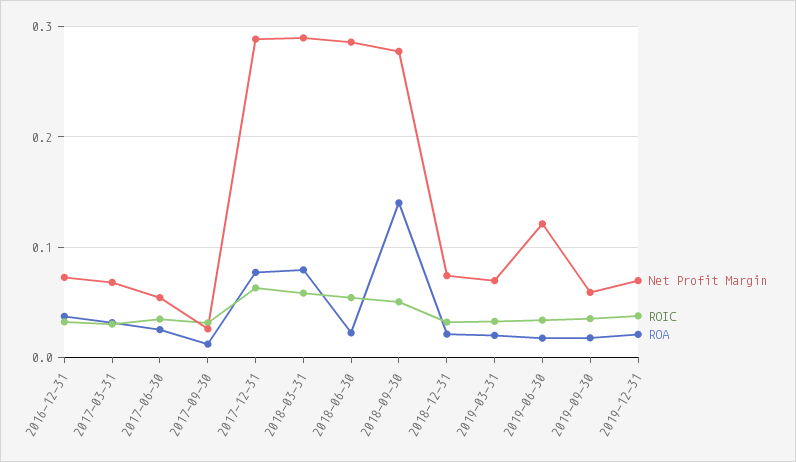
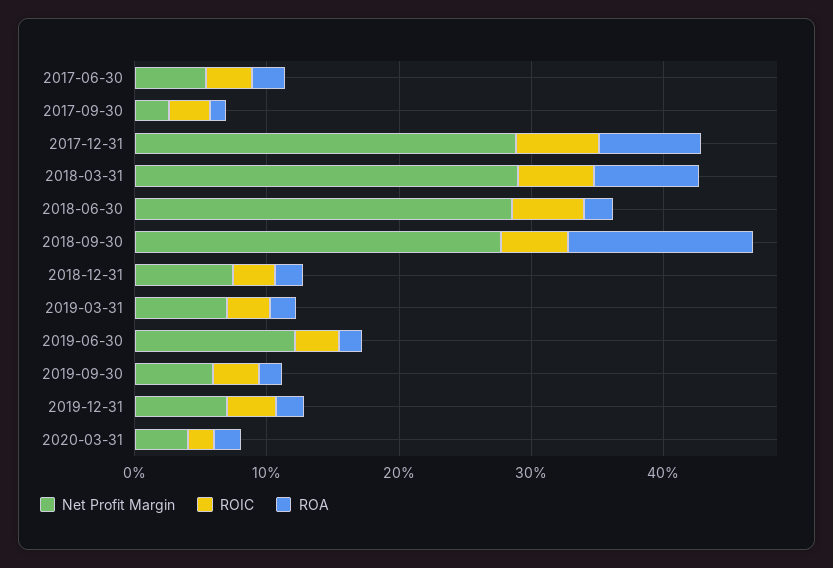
Net Profit Margin, 2016-12-31: 0.07 -> none
ROIC, 2016-12-31: 0.03 -> none
ROA, 2016-12-31: 0.04 -> none
Net Profit Margin, 2017-03-31: 0.07 -> none
ROIC, 2017-03-31: 0.03 -> none
ROA, 2017-03-31: 0.03 -> none
Net Profit Margin, 2020-03-31: none -> 0.04
ROIC, 2020-03-31: none -> 0.02
ROA, 2020-03-31: none -> 0.02

